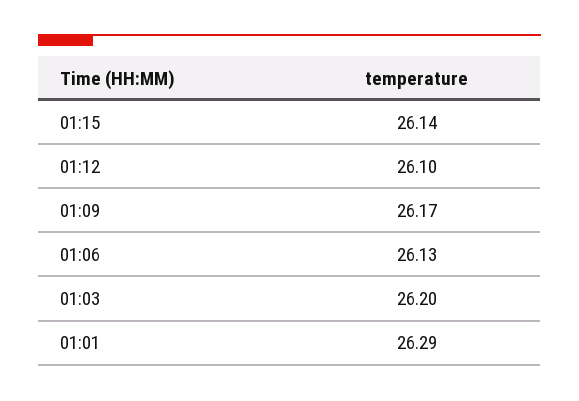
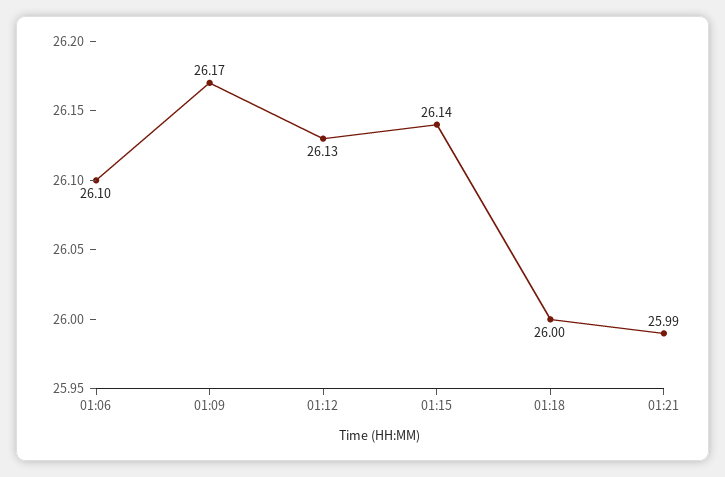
01:12: 26.1 -> 26.13
01:06: 26.13 -> 26.1
01:03: 26.2 -> none
01:01: 26.29 -> none
01:18: none -> 26
01:21: none -> 25.99

